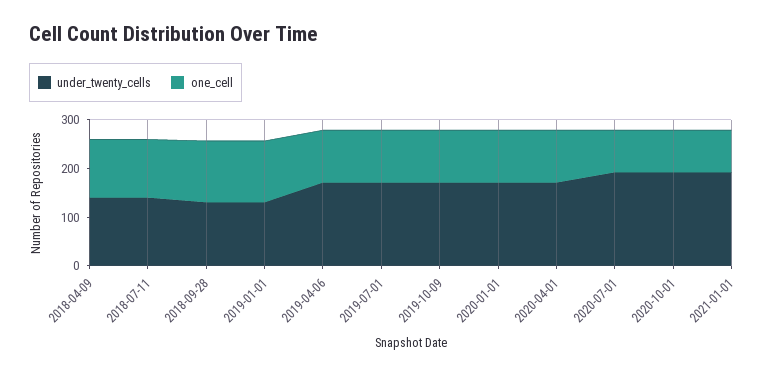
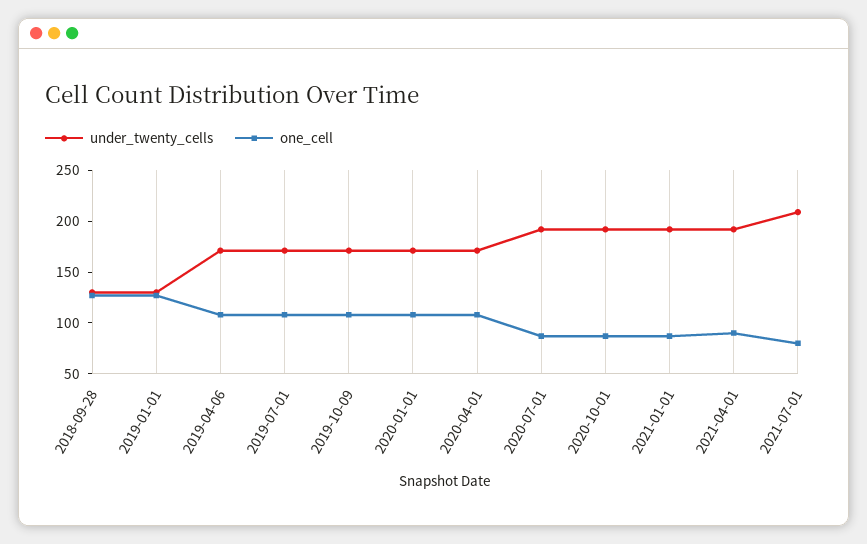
under_twenty_cells, 2018-04-09: 140 -> none
one_cell, 2018-04-09: 120 -> none
under_twenty_cells, 2018-07-11: 140 -> none
one_cell, 2018-07-11: 120 -> none
under_twenty_cells, 2021-04-01: none -> 190
one_cell, 2021-04-01: none -> 90
under_twenty_cells, 2021-07-01: none -> 210
one_cell, 2021-07-01: none -> 80

